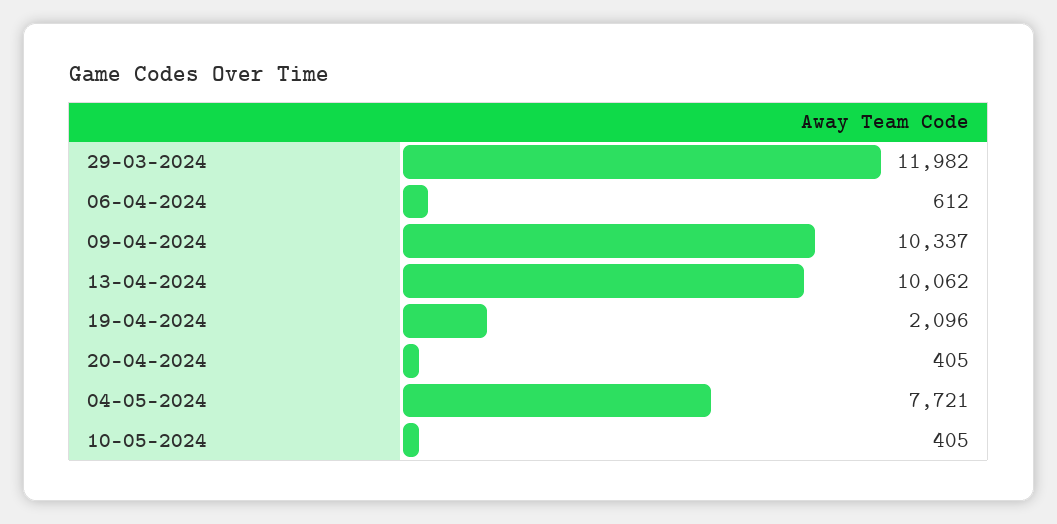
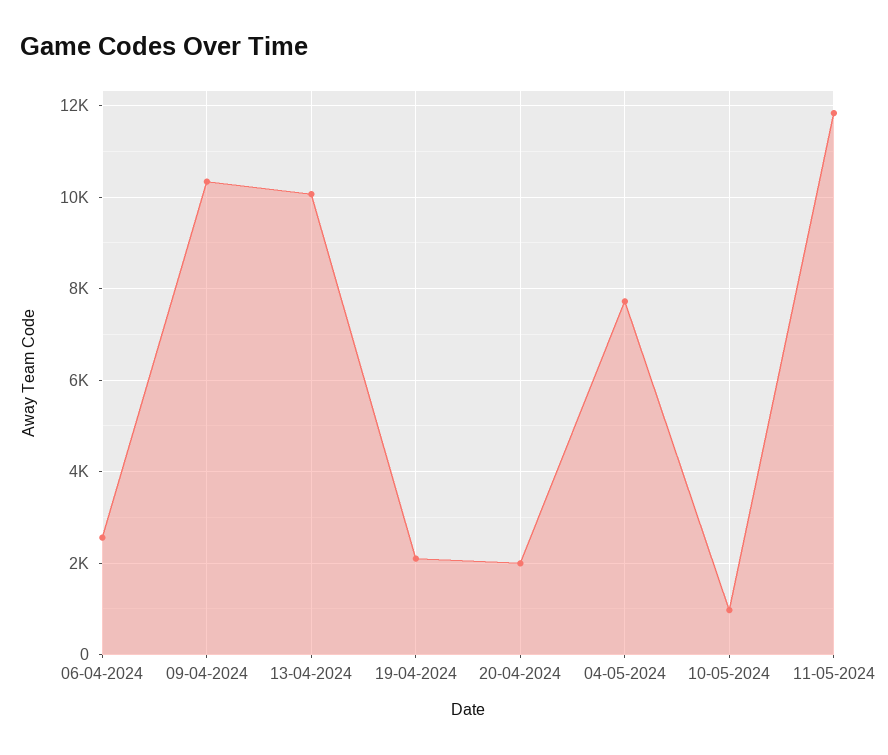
29-03-2024: 11982 -> none
06-04-2024: 612 -> 2600
20-04-2024: 405 -> 2000
10-05-2024: 405 -> 1000
11-05-2024: none -> 11800

